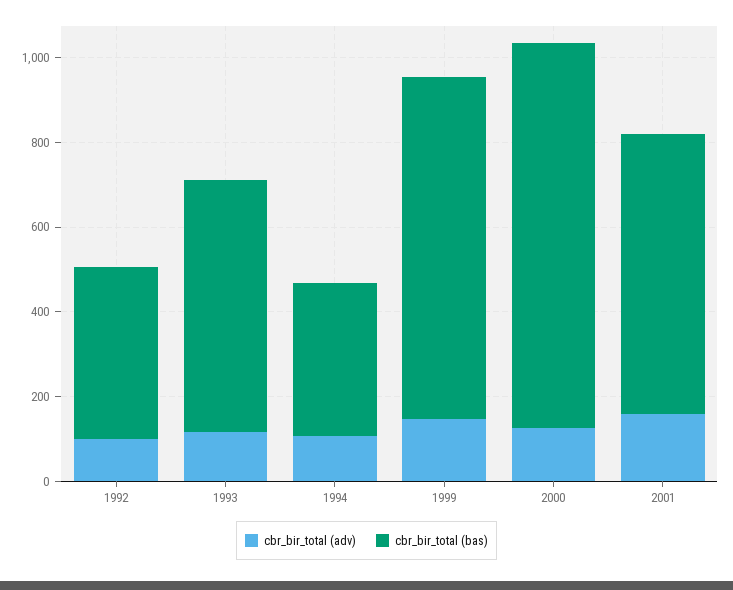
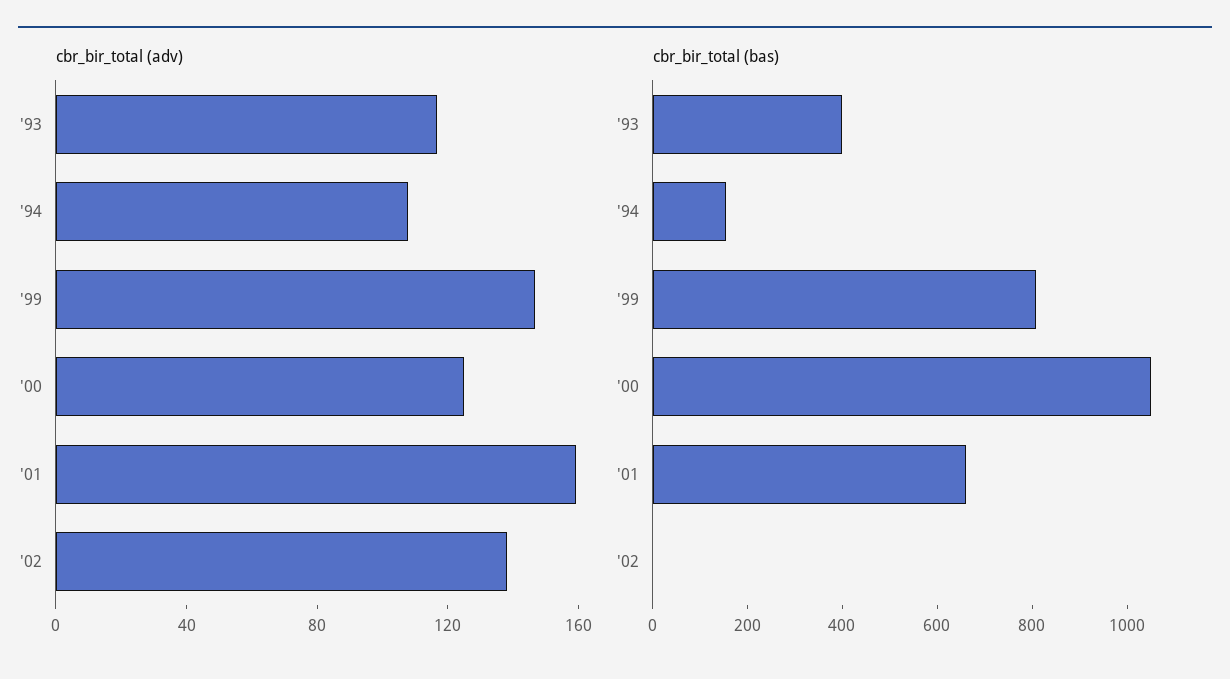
cbr_bir_total (adv), 1992: 100 -> none
cbr_bir_total (bas), 1992: 400 -> none
cbr_bir_total (bas), 1993: 600 -> 400
cbr_bir_total (bas), 1994: 350 -> 150
cbr_bir_total (bas), 2000: 900 -> 1050
cbr_bir_total (adv), '02: none -> 140
cbr_bir_total (bas), '02: none -> 0

